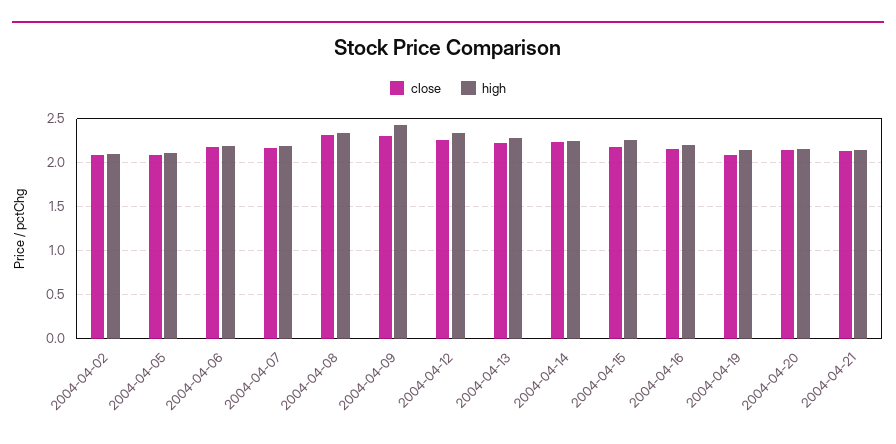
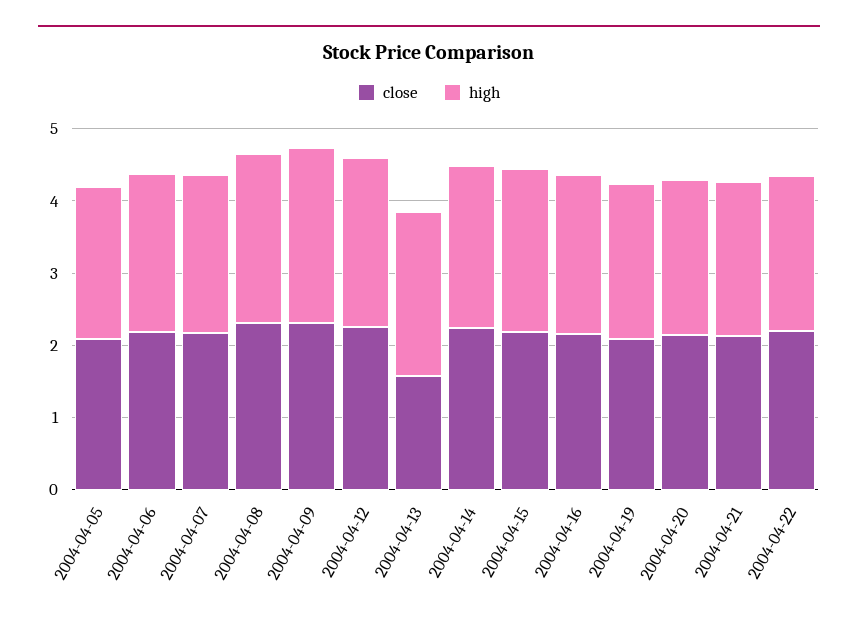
close, 2004-04-02: 2.1 -> none
high, 2004-04-02: 2.1 -> none
close, 2004-04-13: 2.2 -> 1.6
close, 2004-04-22: none -> 2.2
high, 2004-04-22: none -> 2.2

